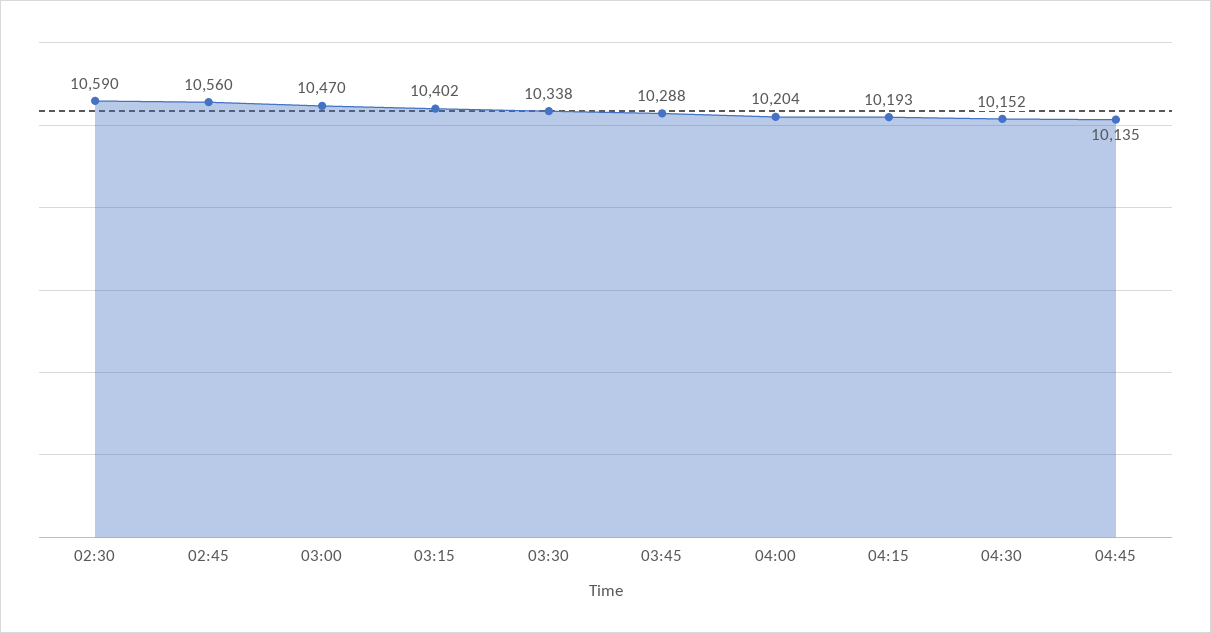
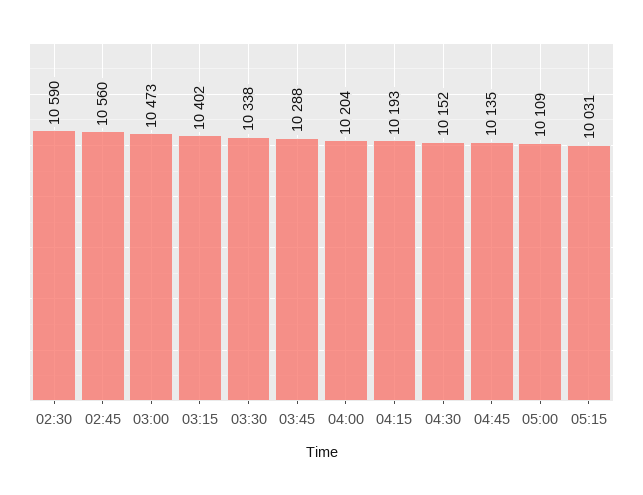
03:00: 10470 -> 10473
05:00: none -> 10109
05:15: none -> 10031

